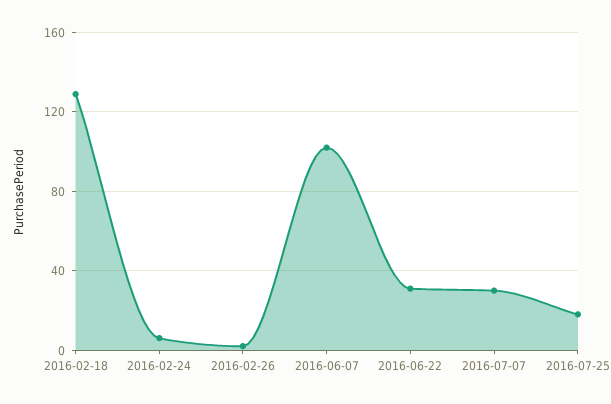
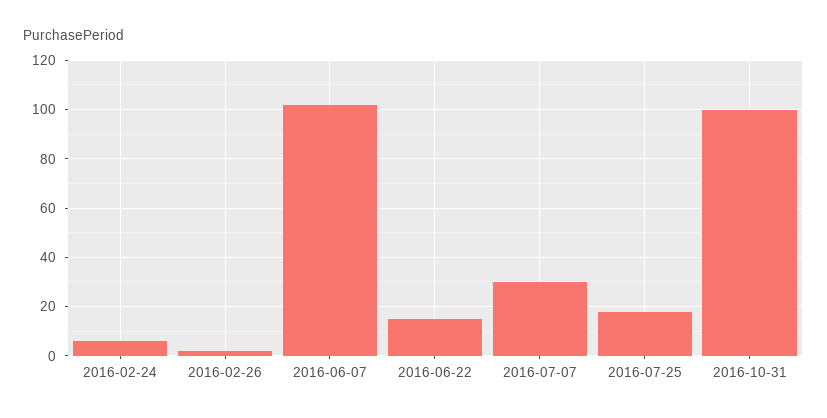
2016-02-18: 130 -> none
2016-06-22: 30 -> 15
2016-10-31: none -> 100

